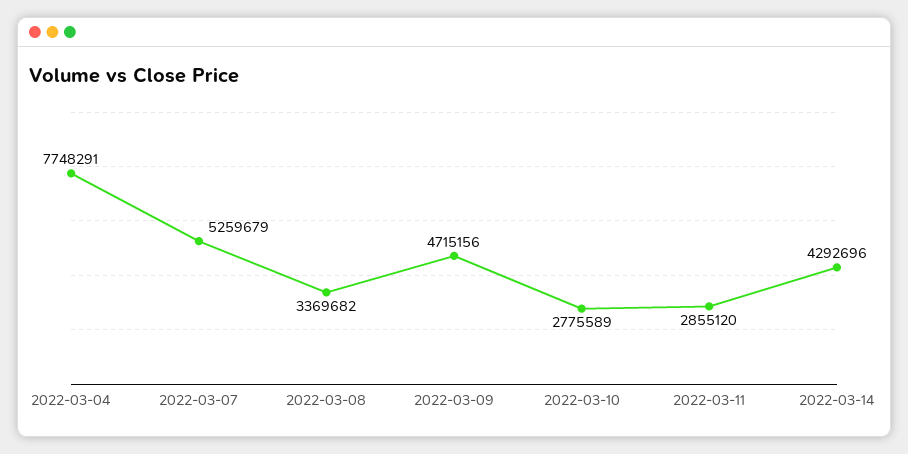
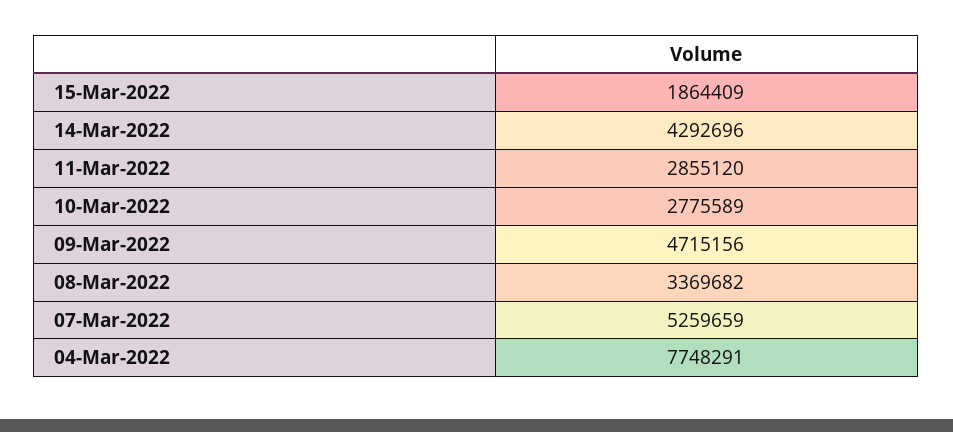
2022-03-07: 5259679 -> 5259659
15-Mar-2022: none -> 1864409

